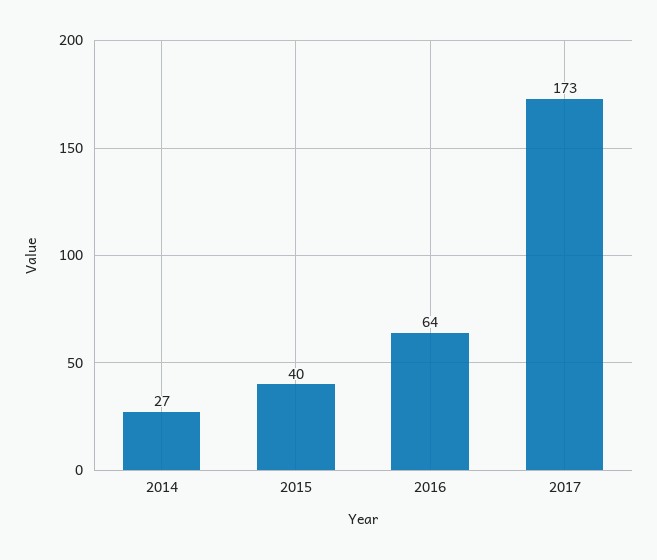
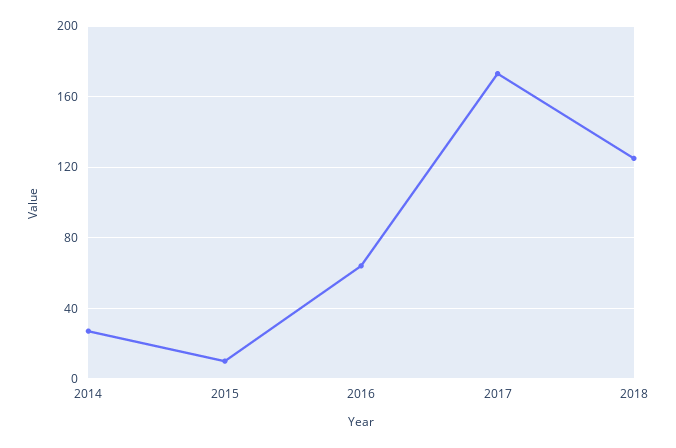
2015: 40 -> 10
2018: none -> 125

